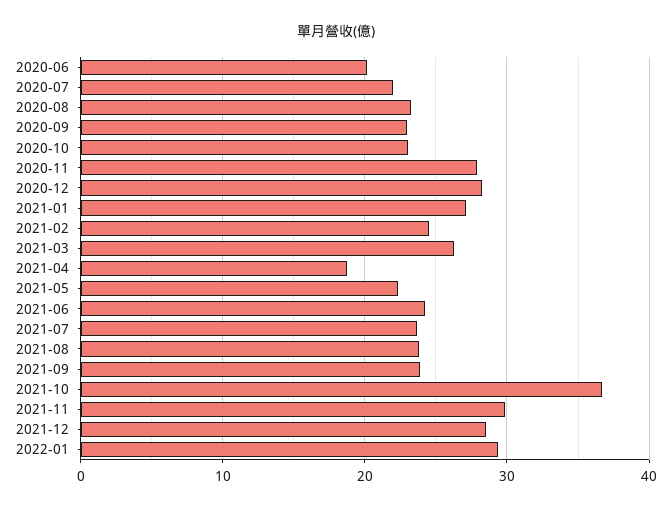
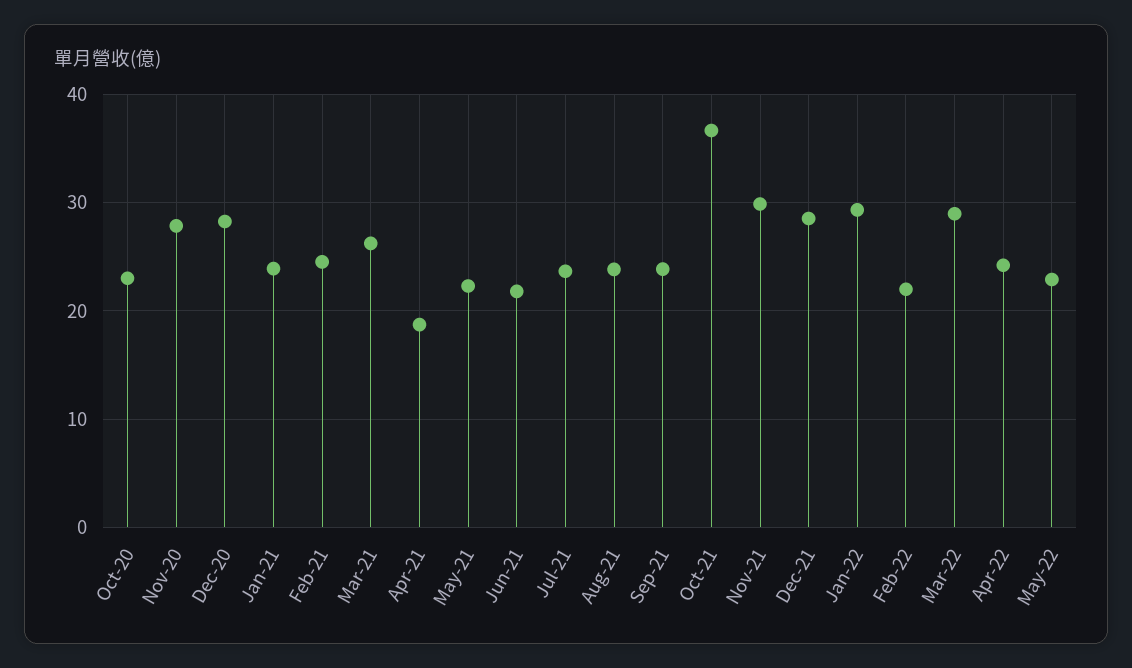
2020-06: 20 -> none
2020-07: 22 -> none
2020-08: 23 -> none
2020-09: 23 -> none
2021-01: 27 -> 24
2021-06: 24 -> 22
Feb-22: none -> 22
Mar-22: none -> 29
Apr-22: none -> 24
May-22: none -> 23

